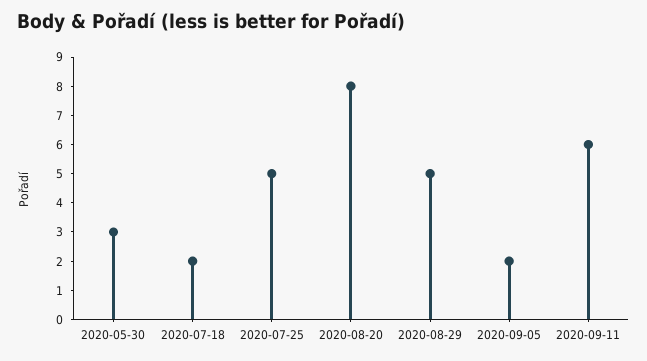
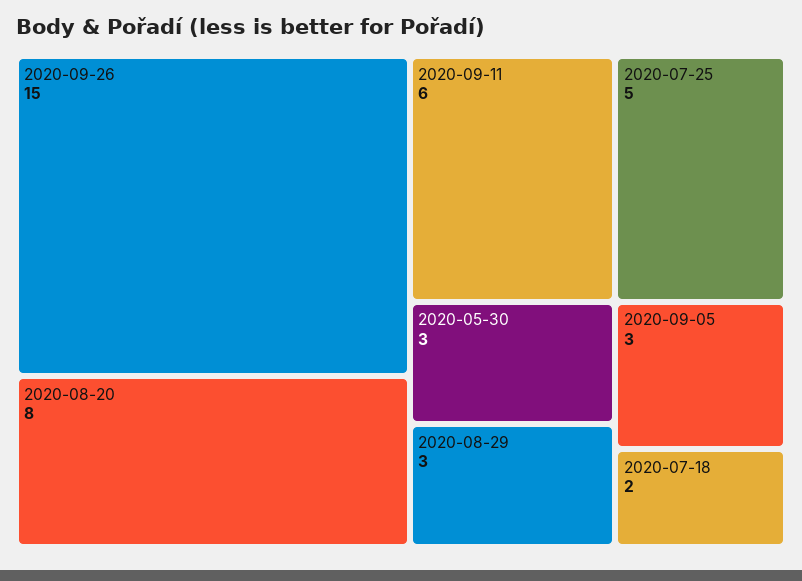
2020-08-29: 5 -> 3
2020-09-05: 2 -> 3
2020-09-26: none -> 15

